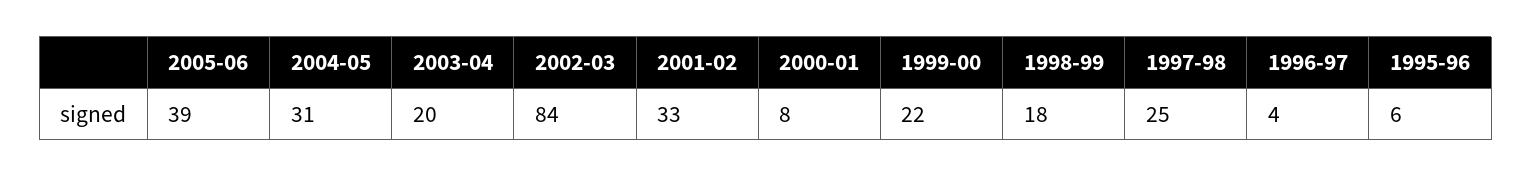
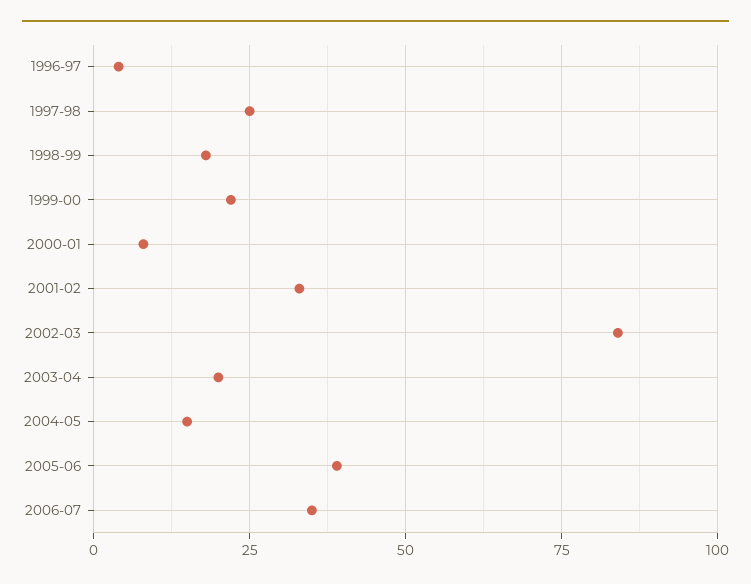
2004-05: 31 -> 15
1995-96: 6 -> none
2006-07: none -> 35

